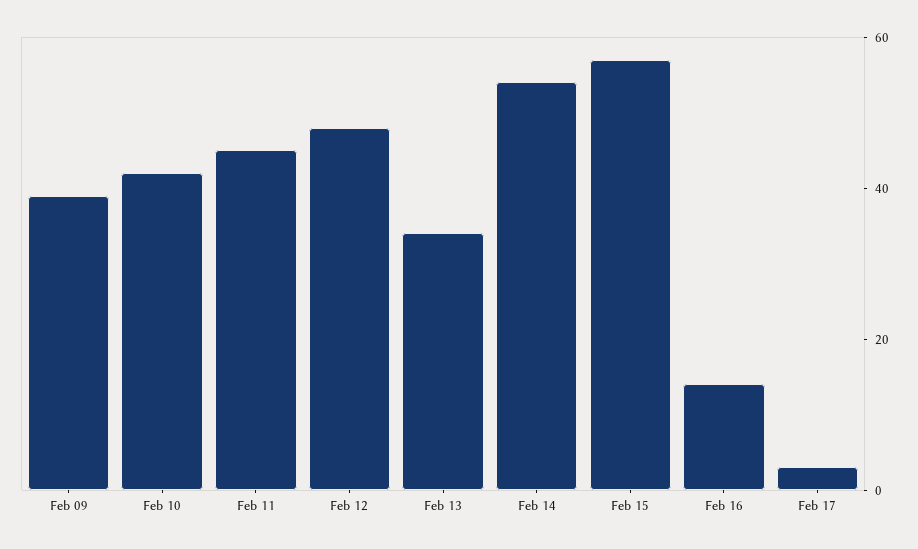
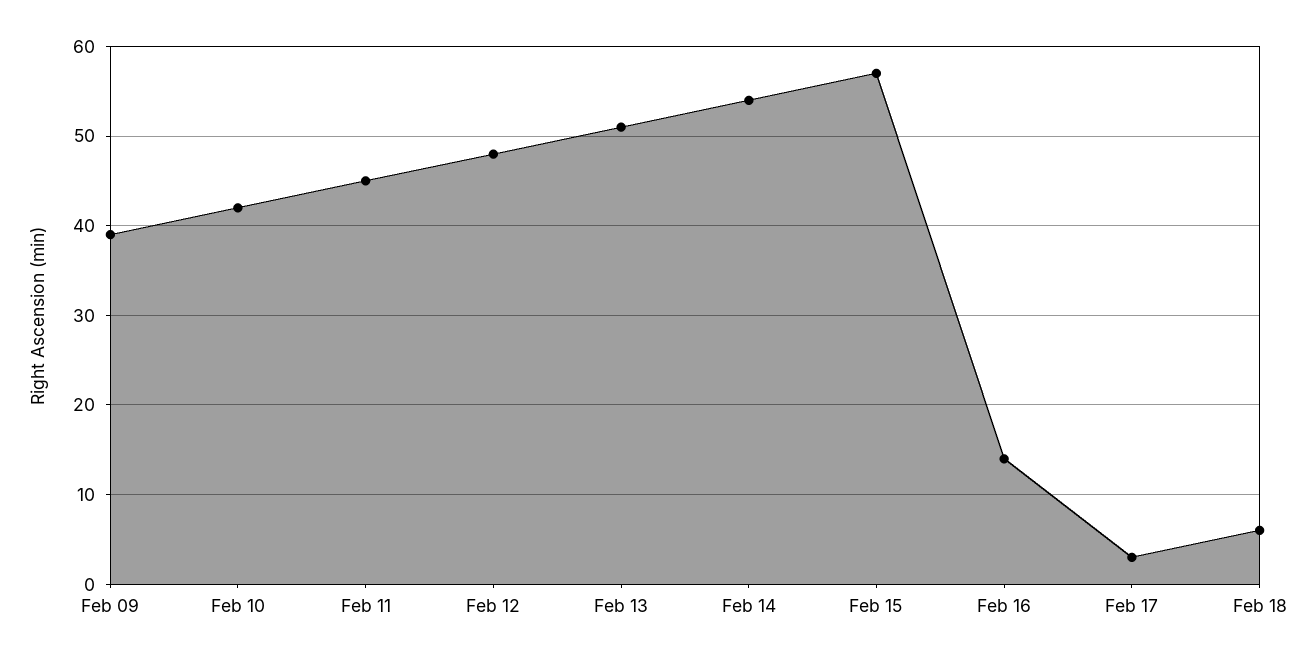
Feb 13: 35 -> 51
Feb 18: none -> 6

